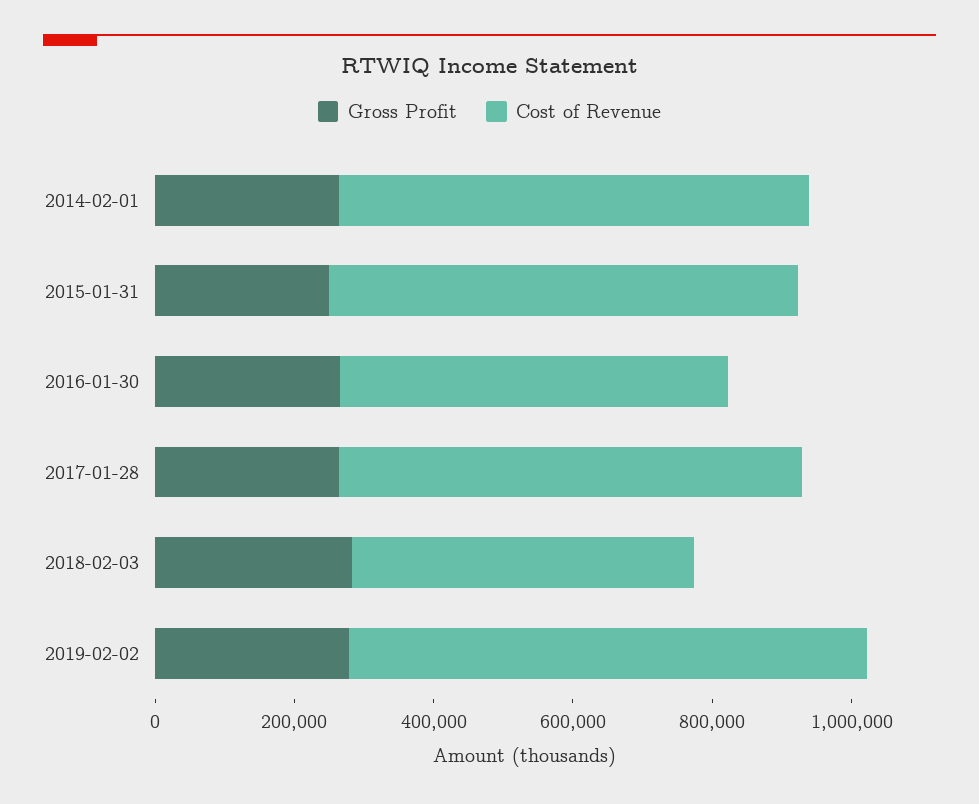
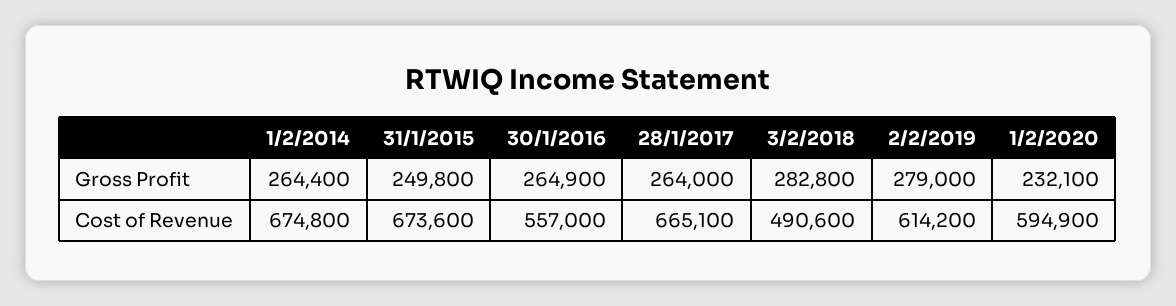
Cost of Revenue, 2019-02-02: 750000 -> 614200
Gross Profit, 1/2/2020: none -> 232100
Cost of Revenue, 1/2/2020: none -> 594900

